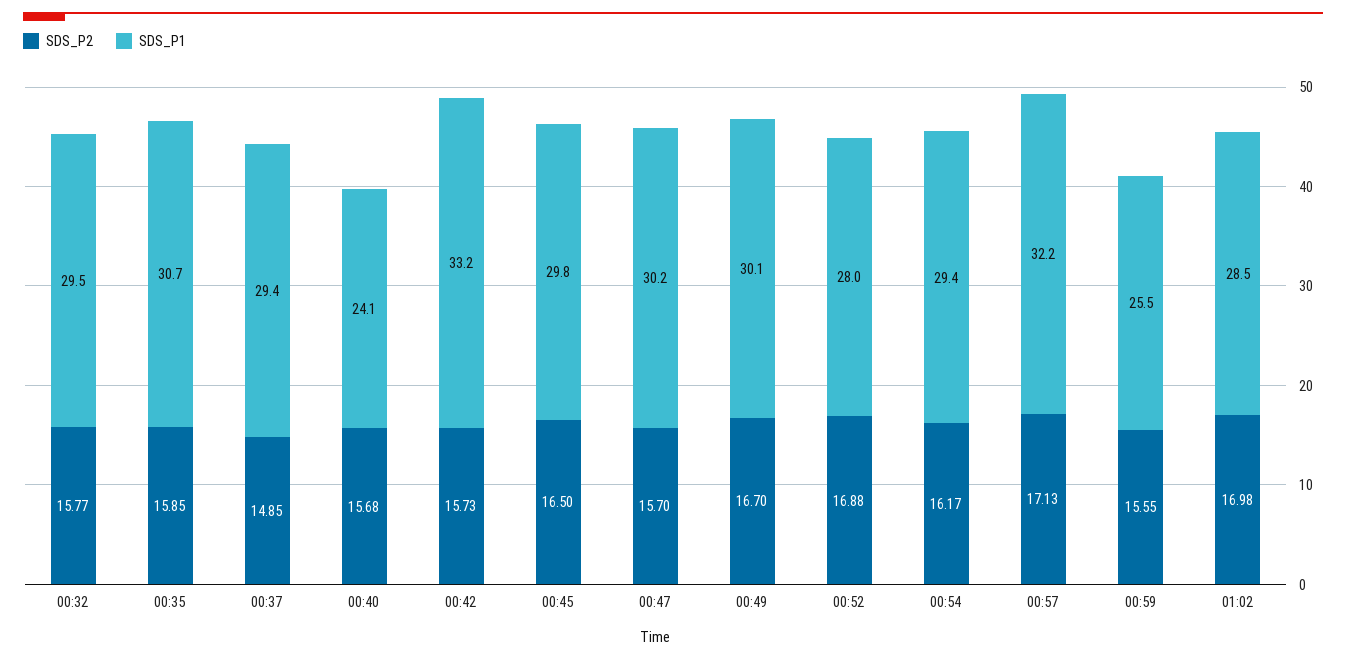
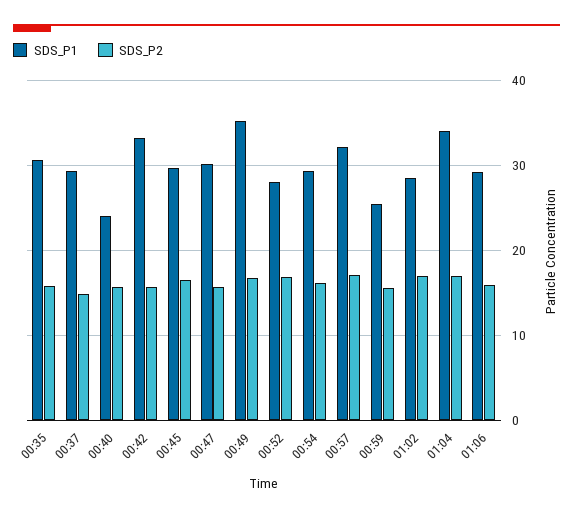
SDS_P2, 00:32: 15.77 -> none
SDS_P1, 00:32: 29.5 -> none
SDS_P1, 00:49: 30.1 -> 35
SDS_P1, 01:04: none -> 34
SDS_P2, 01:04: none -> 17
SDS_P1, 01:06: none -> 29
SDS_P2, 01:06: none -> 16

